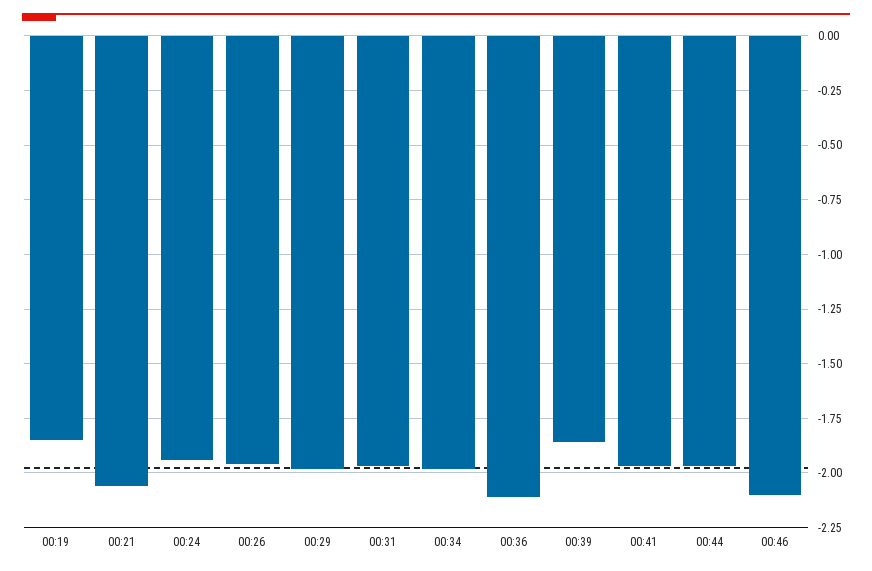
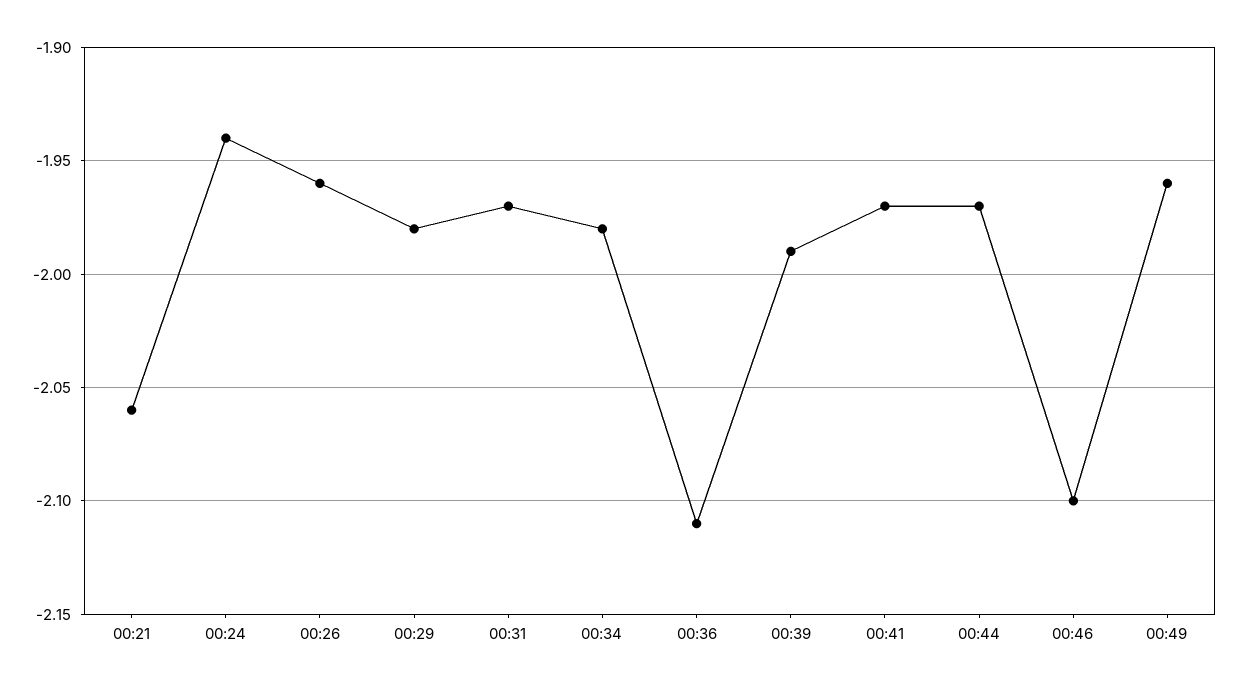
00:19: -1.85 -> none
00:39: -1.85 -> -1.99
00:49: none -> -1.96

